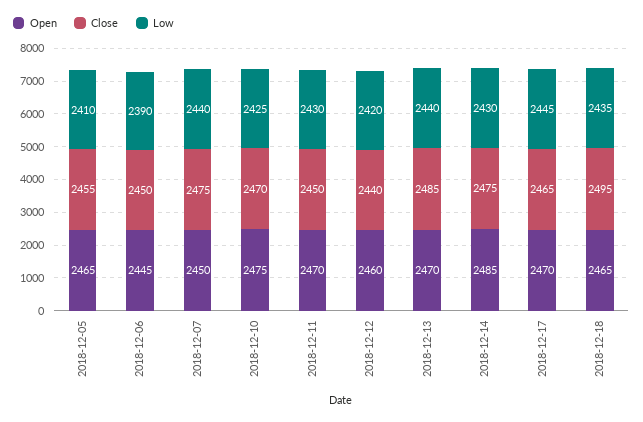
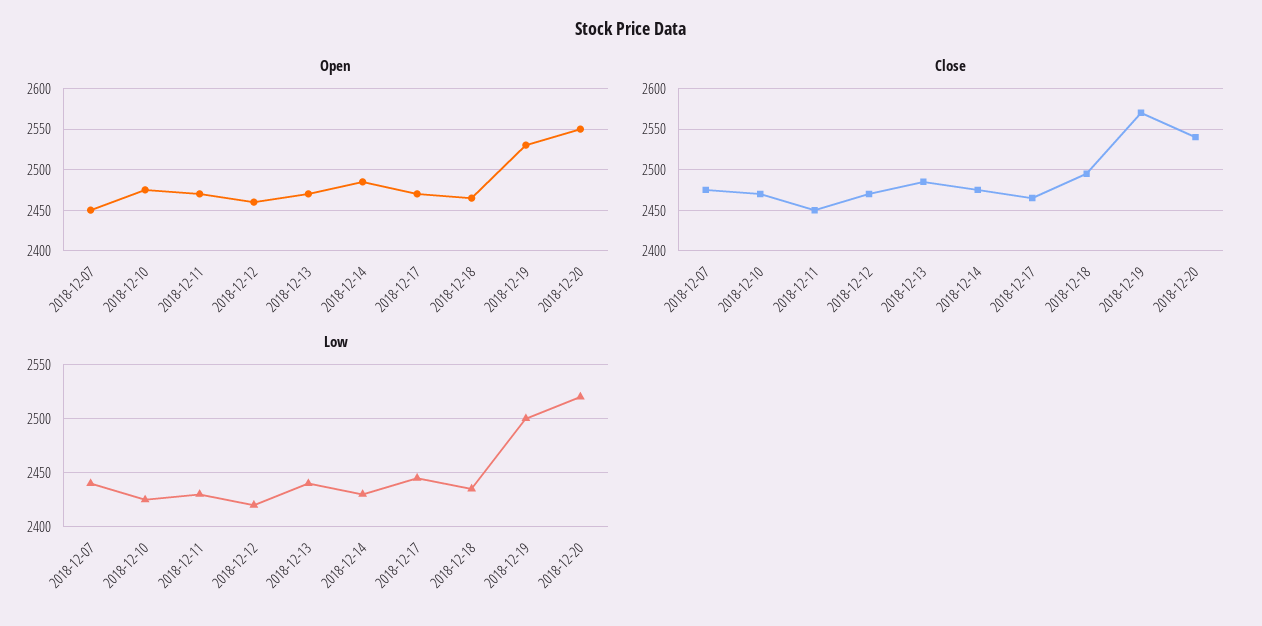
Open, 2018-12-05: 2465 -> none
Close, 2018-12-05: 2455 -> none
Low, 2018-12-05: 2410 -> none
Open, 2018-12-06: 2445 -> none
Close, 2018-12-06: 2450 -> none
Low, 2018-12-06: 2390 -> none
Close, 2018-12-12: 2440 -> 2470
Open, 2018-12-19: none -> 2530
Open, 2018-12-20: none -> 2550
Close, 2018-12-19: none -> 2570
Close, 2018-12-20: none -> 2540
Low, 2018-12-19: none -> 2500
Low, 2018-12-20: none -> 2520

